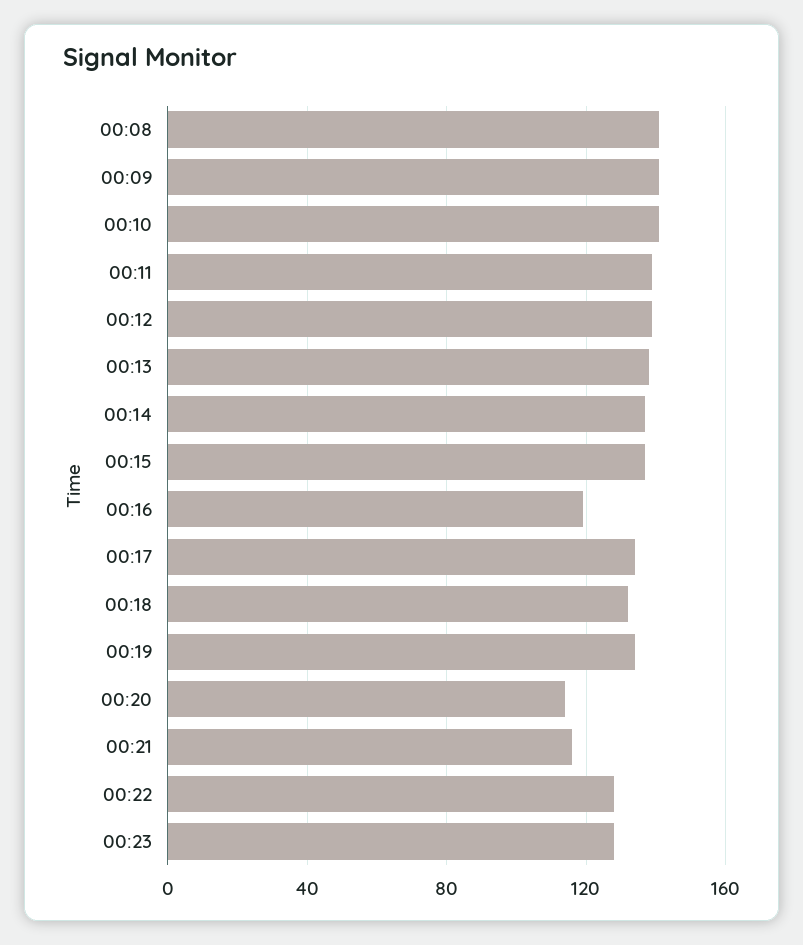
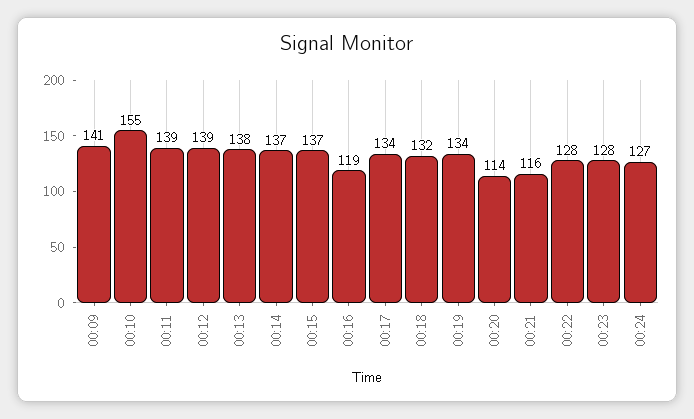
00:08: 140 -> none
00:10: 140 -> 155
00:24: none -> 127

